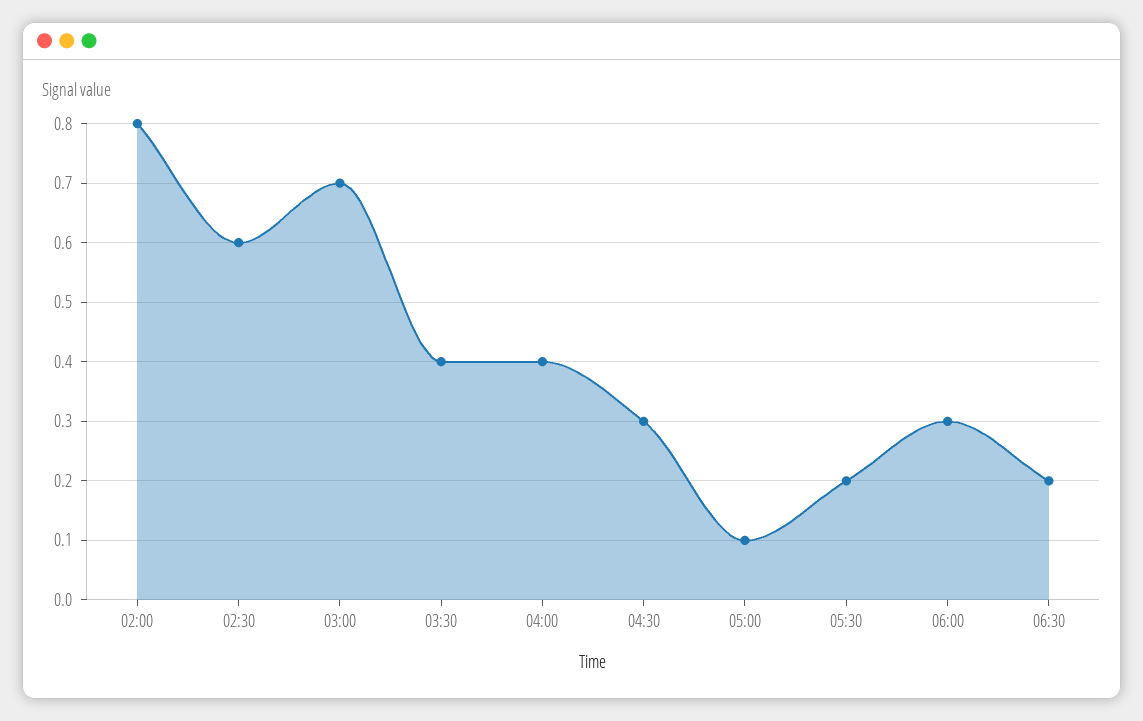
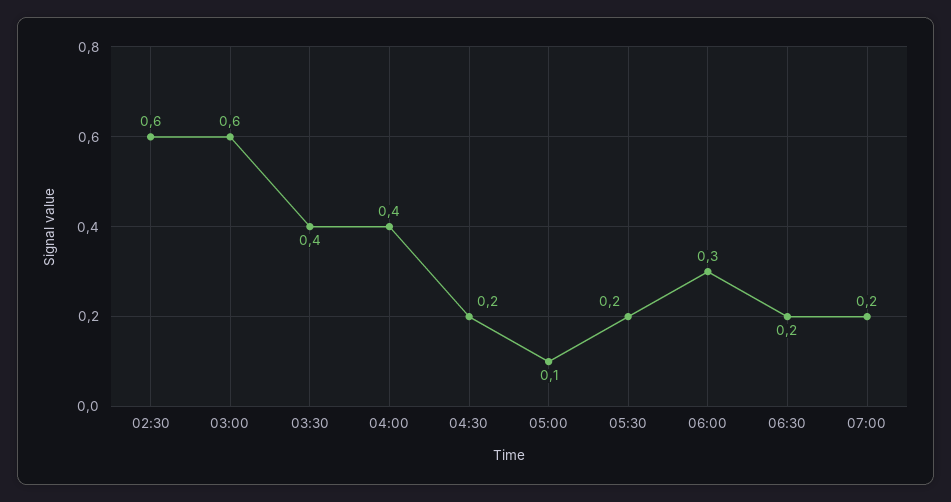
02:00: 0.8 -> none
03:00: 0.7 -> 0.6
04:30: 0.3 -> 0.2
07:00: none -> 0.2

